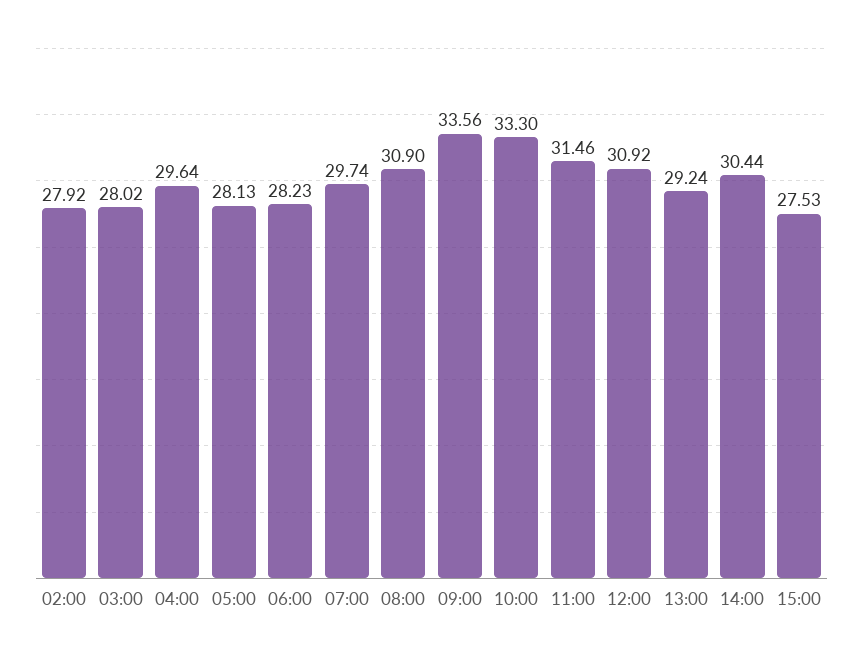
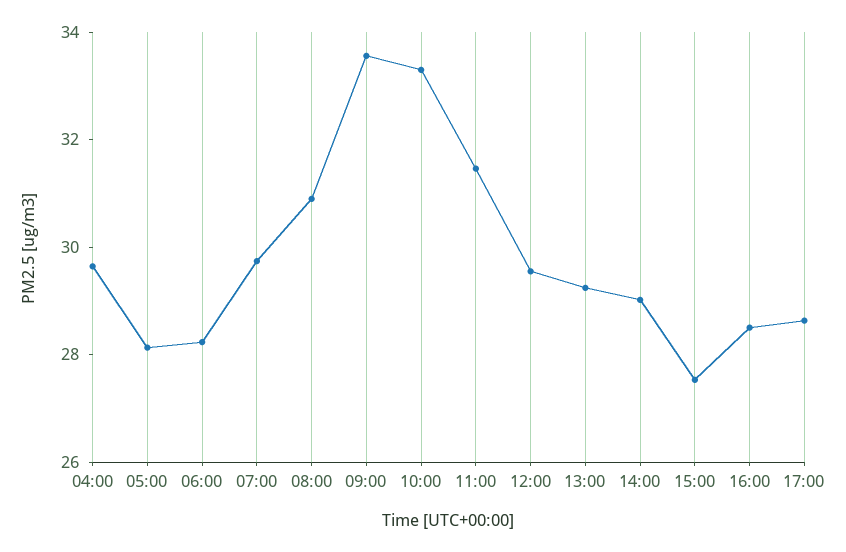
02:00: 27.92 -> none
03:00: 28.02 -> none
12:00: 30.92 -> 29.5
14:00: 30.44 -> 29
16:00: none -> 28.5
17:00: none -> 28.5

